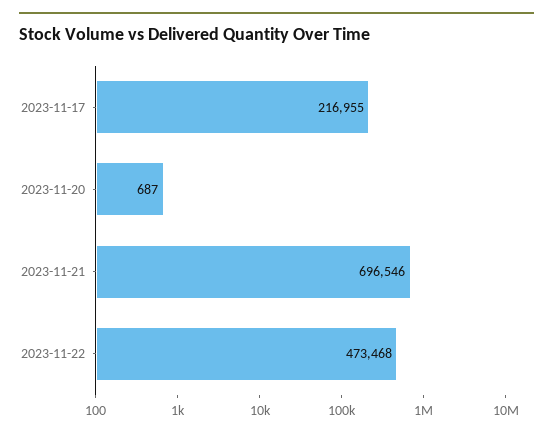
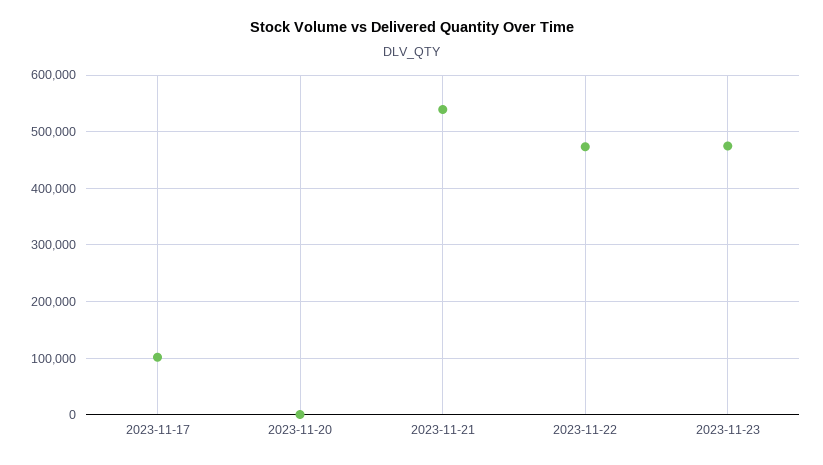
2023-11-17: 216955 -> 100000
2023-11-21: 696546 -> 540000
2023-11-23: none -> 480000

